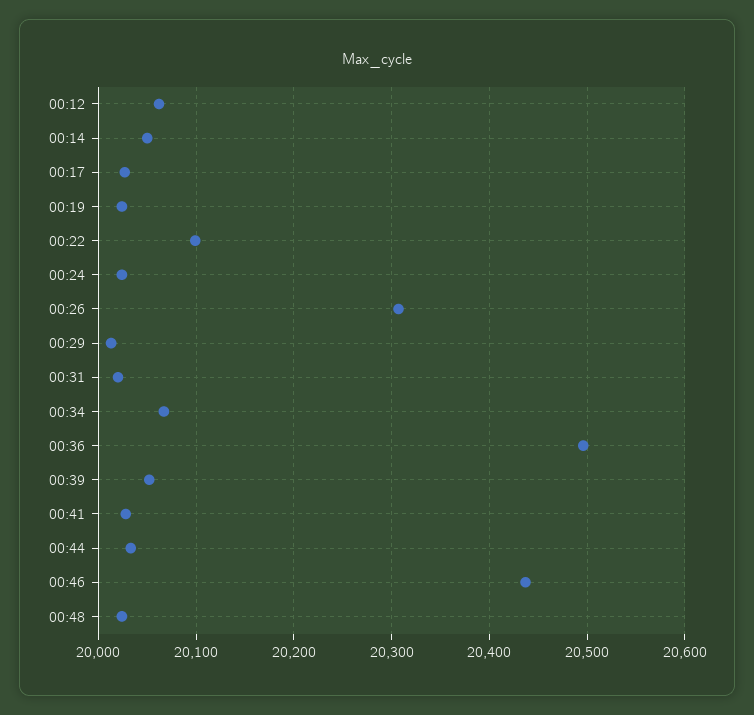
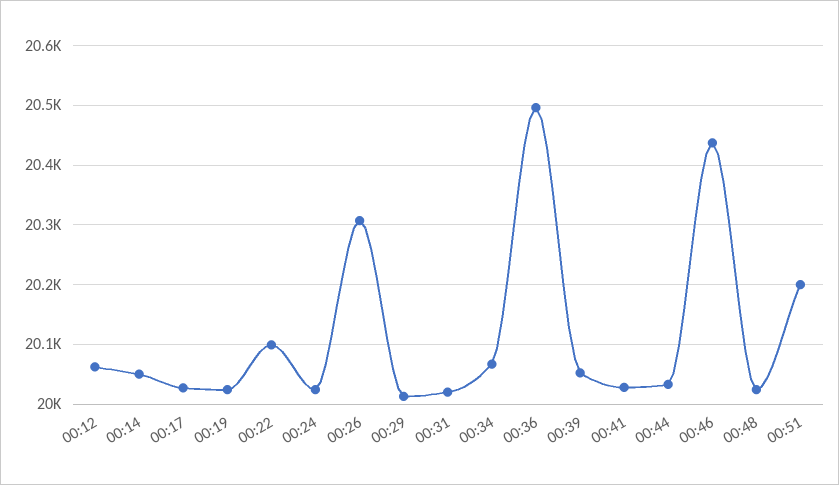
00:51: none -> 20200

